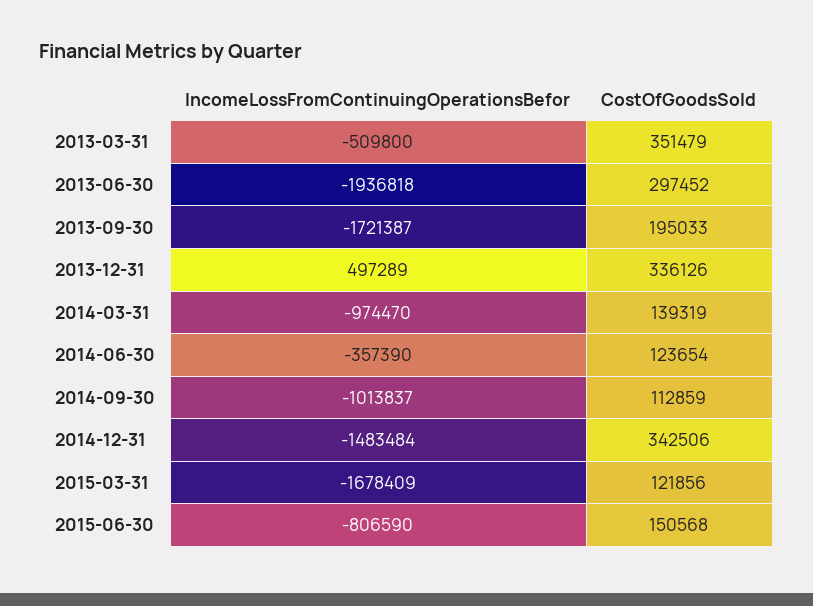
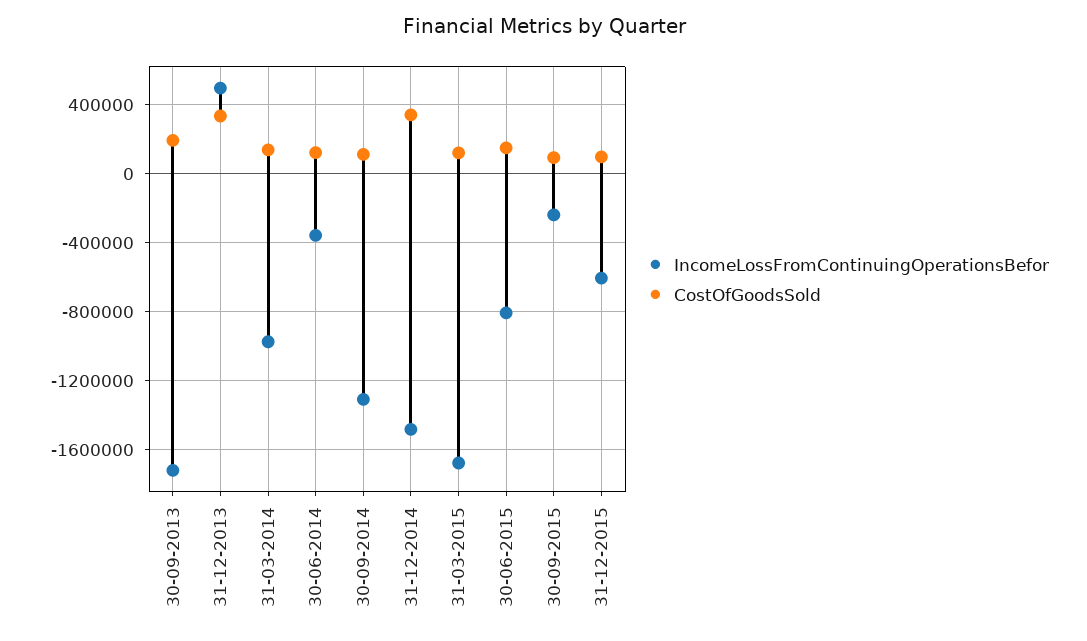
IncomeLossFromContinuingOperationsBefor, 2013-03-31: -509800 -> none
CostOfGoodsSold, 2013-03-31: 351479 -> none
IncomeLossFromContinuingOperationsBefor, 2013-06-30: -1936818 -> none
CostOfGoodsSold, 2013-06-30: 297452 -> none
IncomeLossFromContinuingOperationsBefor, 2014-09-30: -1013837 -> -1300000
IncomeLossFromContinuingOperationsBefor, 30-09-2015: none -> -250000
CostOfGoodsSold, 30-09-2015: none -> 100000
IncomeLossFromContinuingOperationsBefor, 31-12-2015: none -> -600000
CostOfGoodsSold, 31-12-2015: none -> 100000

